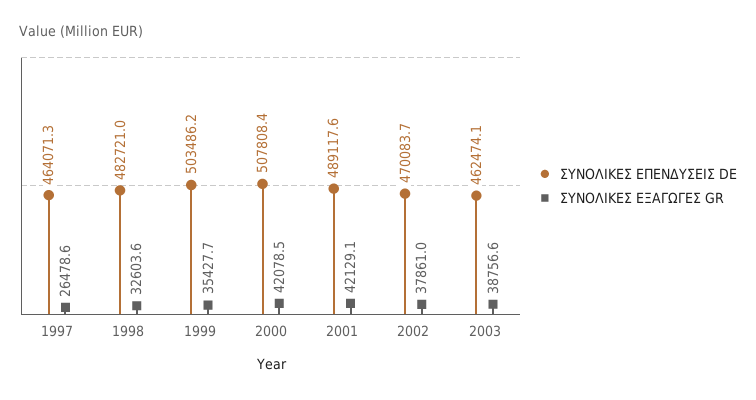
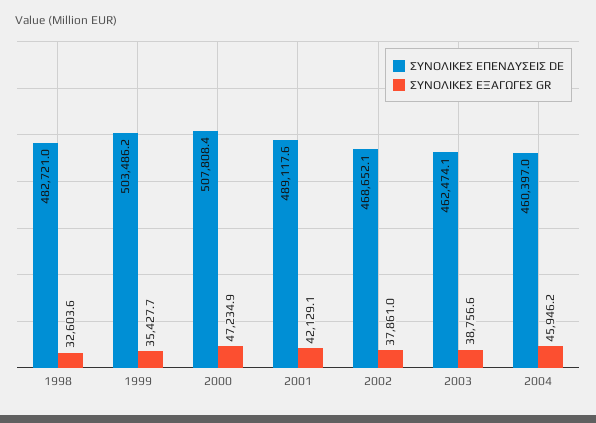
ΣΥΝΟΛΙΚΕΣ ΕΠΕΝΔΥΣΕΙΣ DE, 1997: 464071.3 -> none
ΣΥΝΟΛΙΚΕΣ ΕΞΑΓΩΓΕΣ GR, 1997: 26478.6 -> none
ΣΥΝΟΛΙΚΕΣ ΕΞΑΓΩΓΕΣ GR, 2000: 42078.5 -> 47234.9
ΣΥΝΟΛΙΚΕΣ ΕΠΕΝΔΥΣΕΙΣ DE, 2002: 470083.7 -> 468652.1
ΣΥΝΟΛΙΚΕΣ ΕΠΕΝΔΥΣΕΙΣ DE, 2004: none -> 460397
ΣΥΝΟΛΙΚΕΣ ΕΞΑΓΩΓΕΣ GR, 2004: none -> 45946.2

